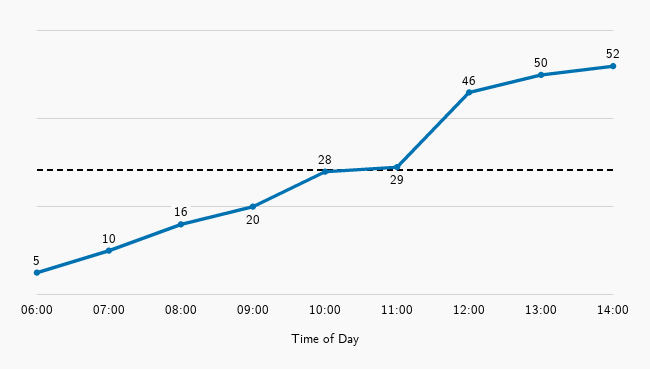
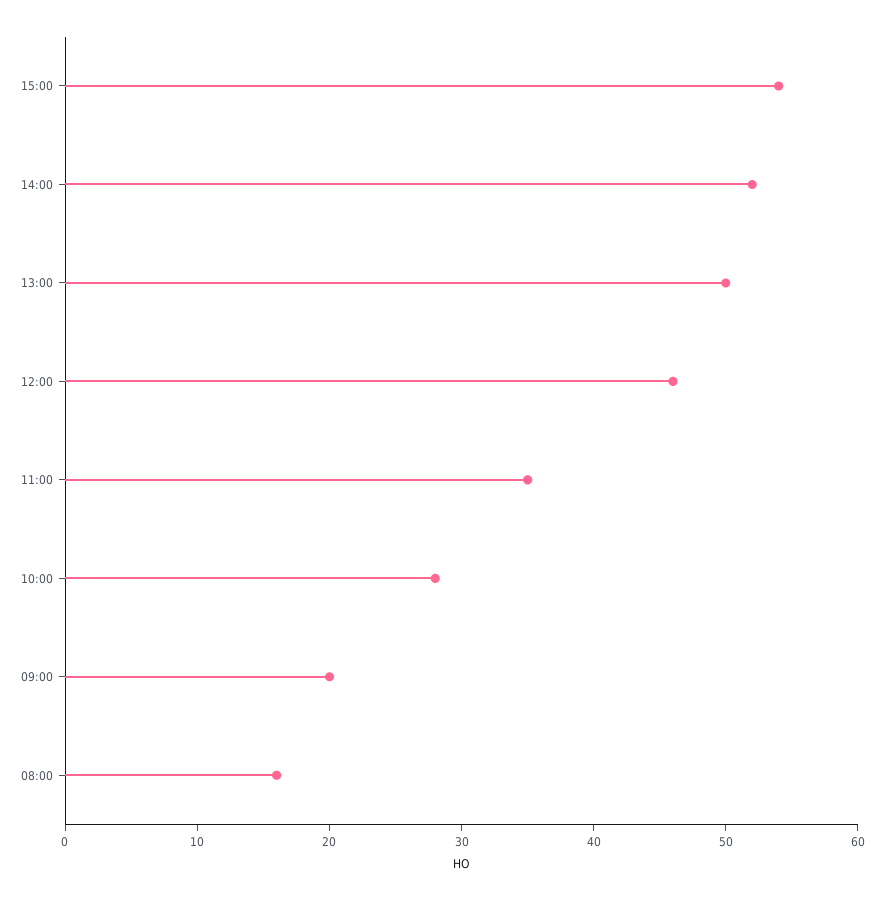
06:00: 5 -> none
07:00: 10 -> none
11:00: 29 -> 35
15:00: none -> 54

